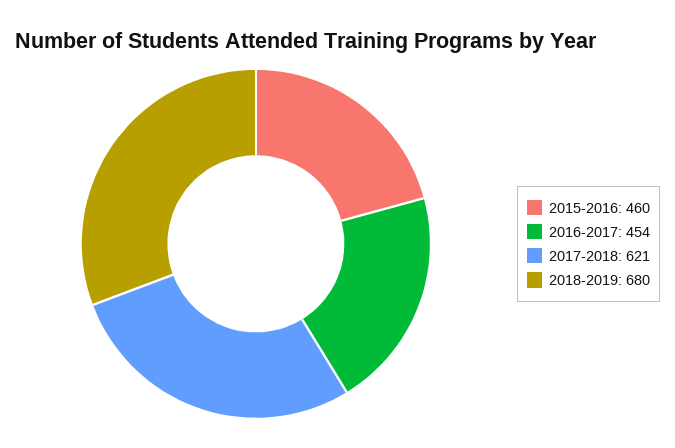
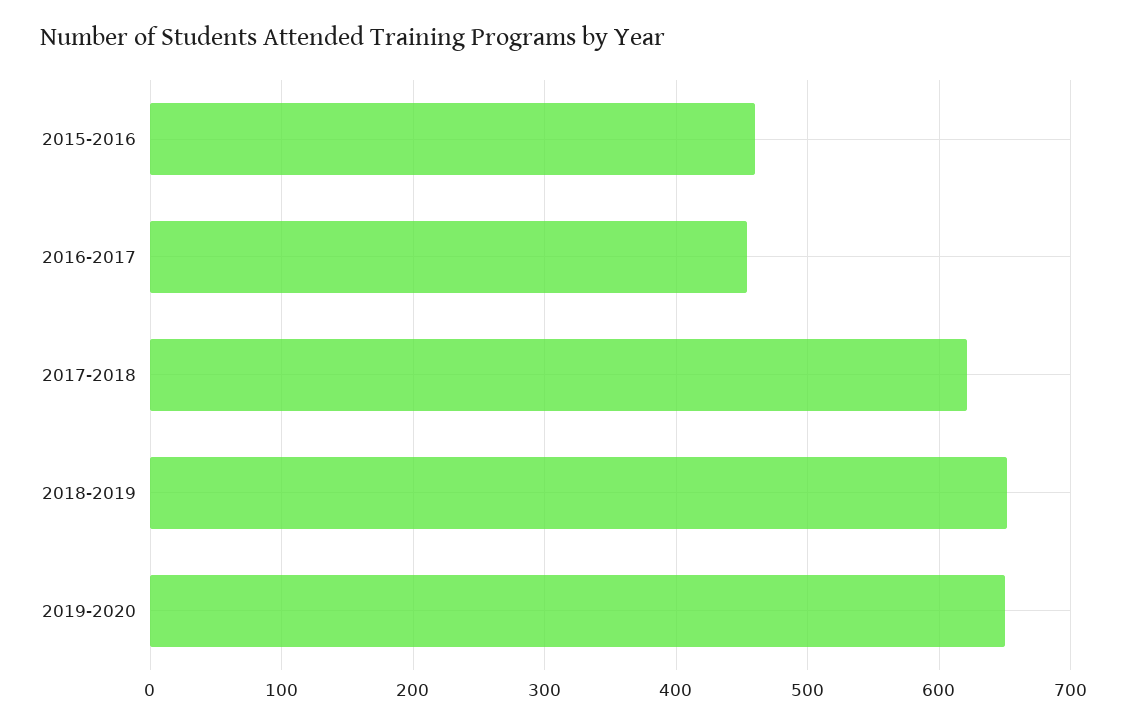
2018-2019: 680 -> 650
2019-2020: none -> 650

